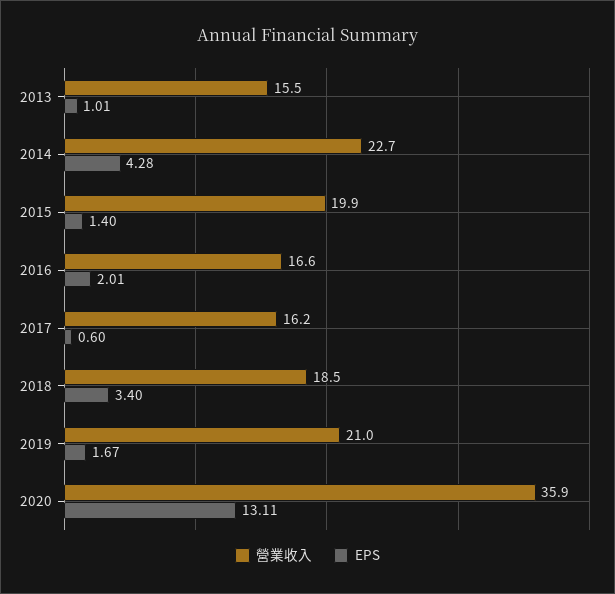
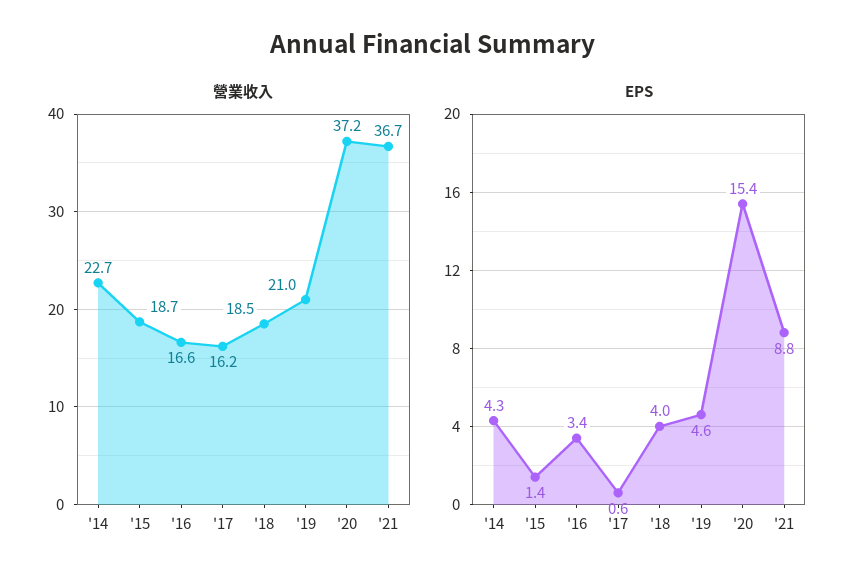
營業收入, 2013: 15.5 -> none
EPS, 2013: 1.01 -> none
營業收入, 2015: 19.9 -> 18.7
EPS, 2016: 2.01 -> 3.4
EPS, 2018: 3.4 -> 4
EPS, 2019: 1.67 -> 4.6
營業收入, 2020: 35.9 -> 37.2
EPS, 2020: 13.11 -> 15.4
營業收入, '21: none -> 36.7
EPS, '21: none -> 8.8

